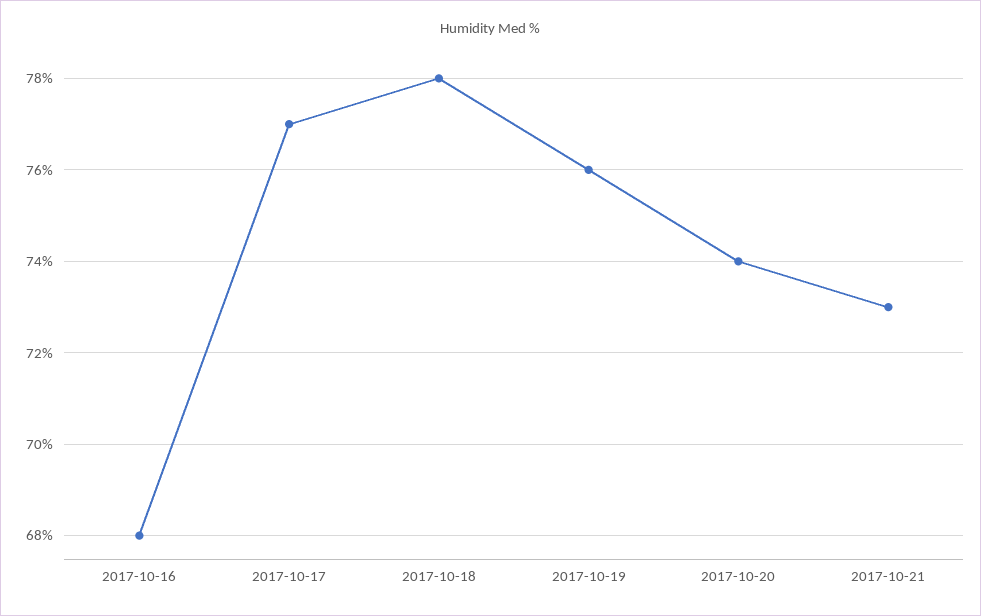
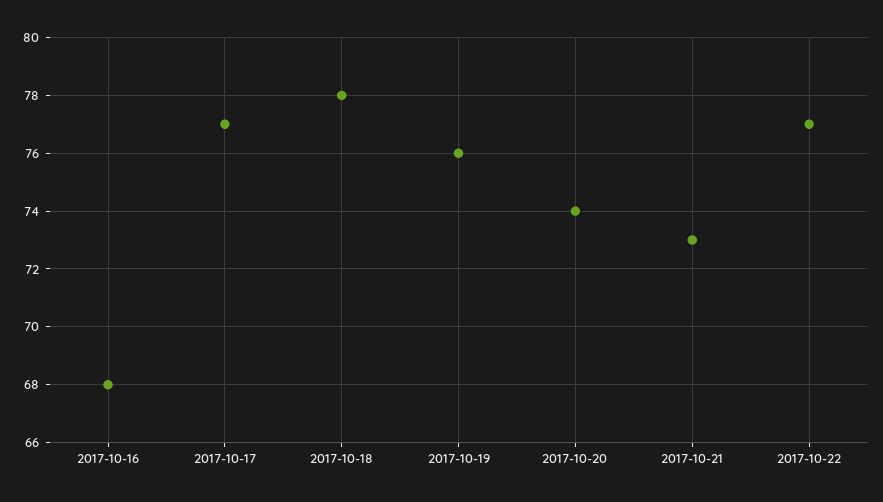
2017-10-22: none -> 77

